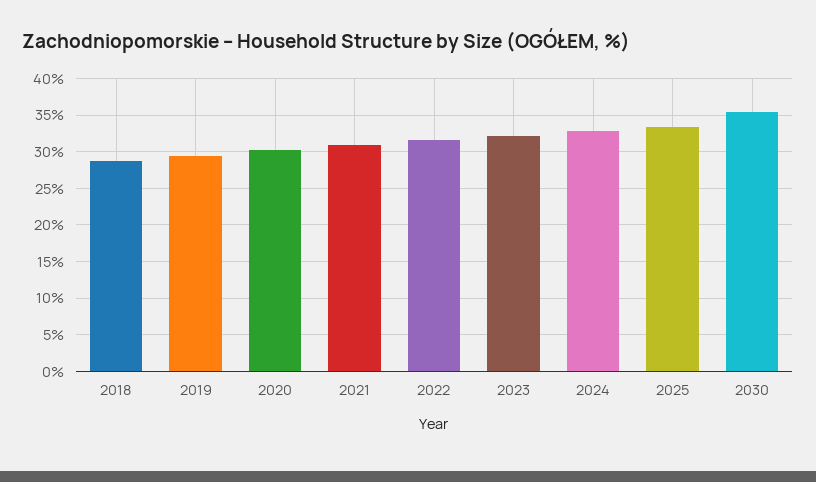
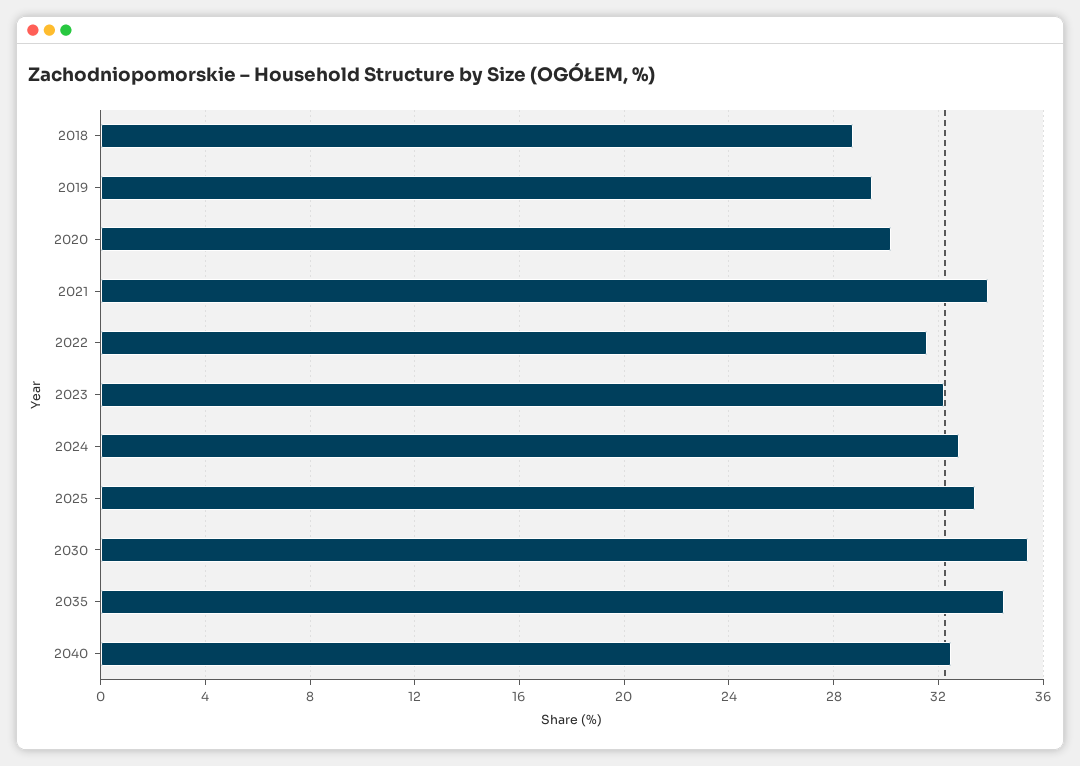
2021: 31 -> 34
2035: none -> 34.5
2040: none -> 32.5

